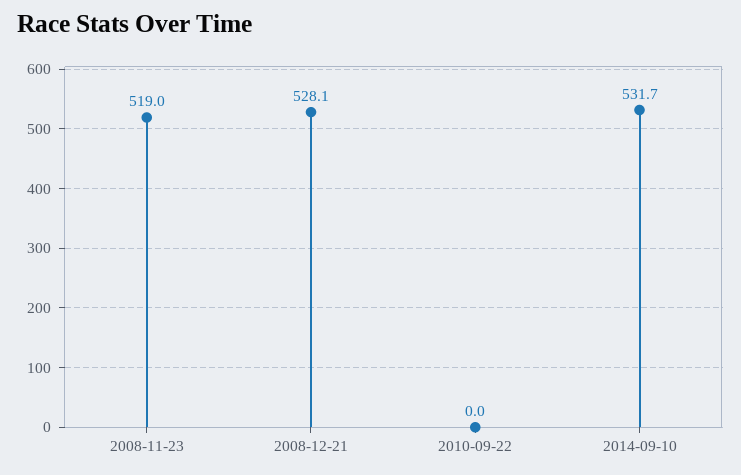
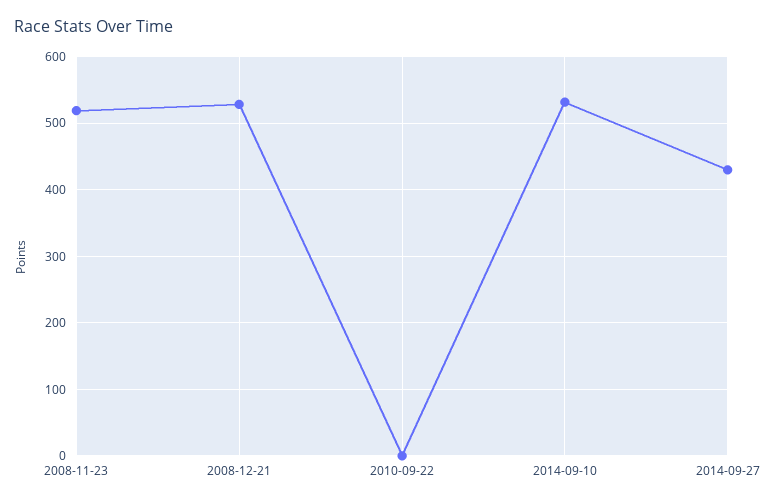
2014-09-27: none -> 430

